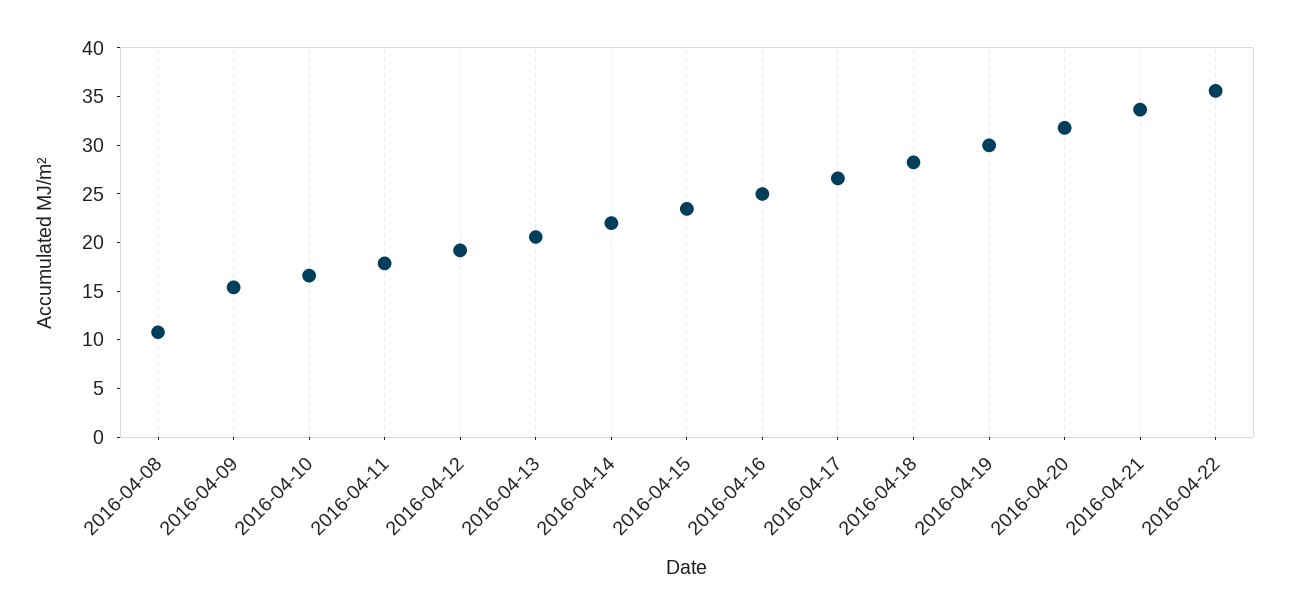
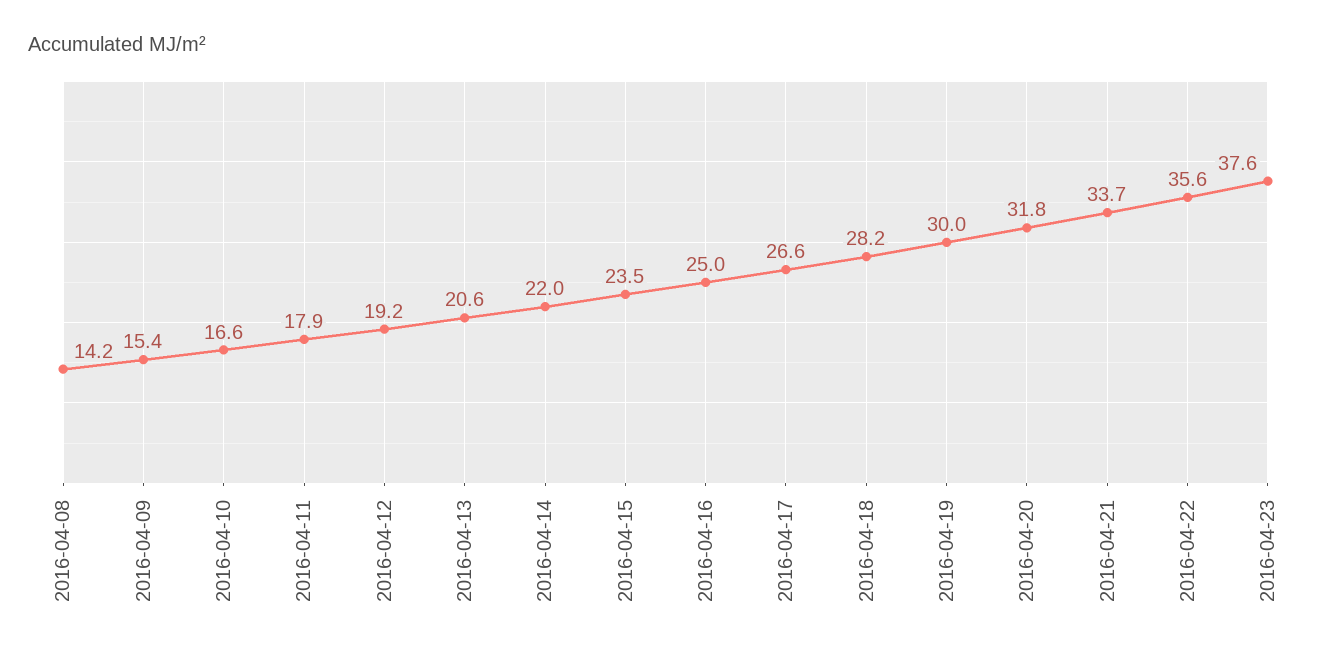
2016-04-08: 11 -> 14.2
2016-04-23: none -> 37.6

